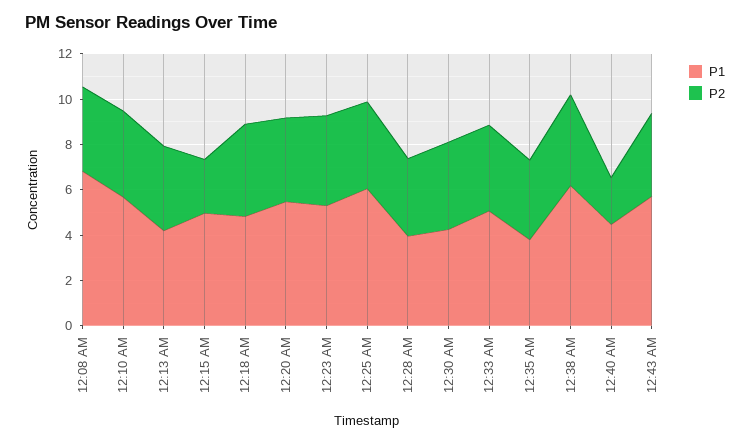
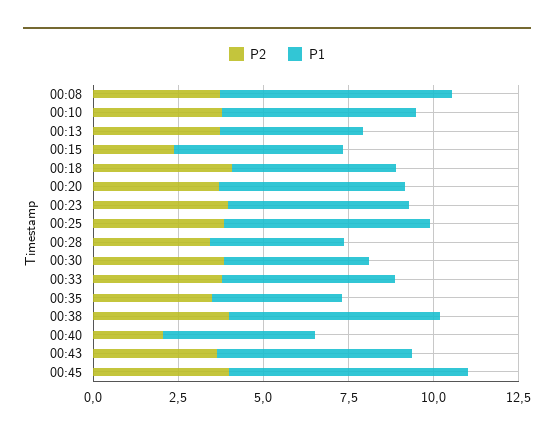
P2, 00:45: none -> 4
P1, 00:45: none -> 7

